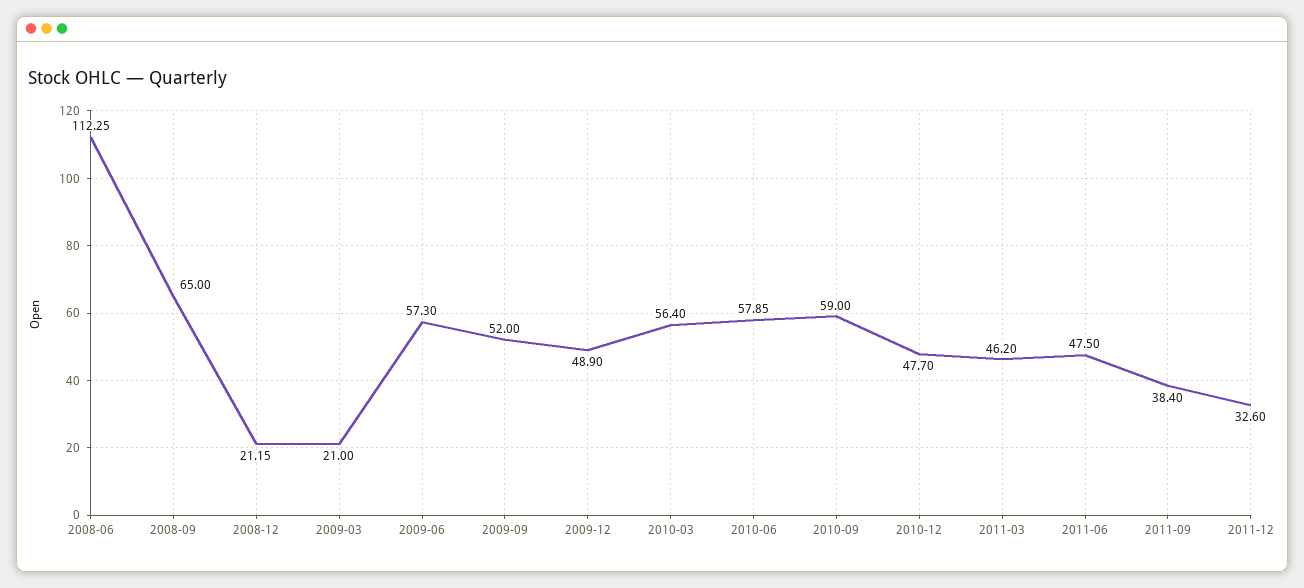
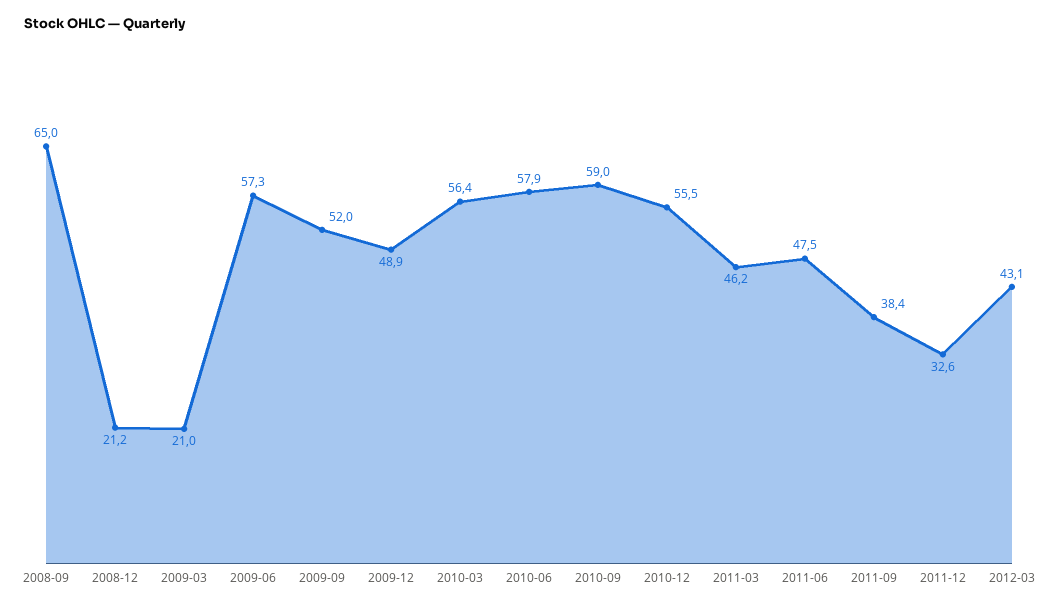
2008-06: 112.25 -> none
2010-12: 47.7 -> 55.5
2012-03: none -> 43.1

